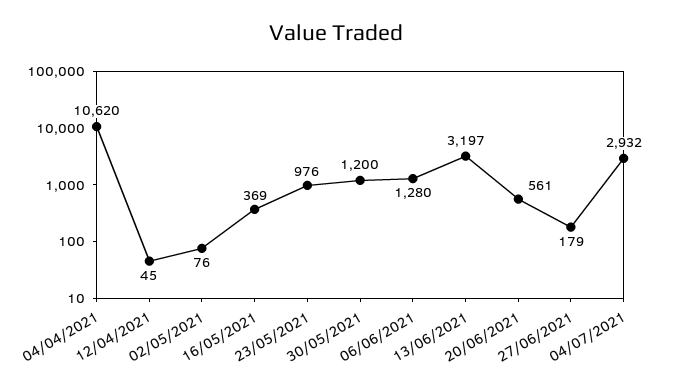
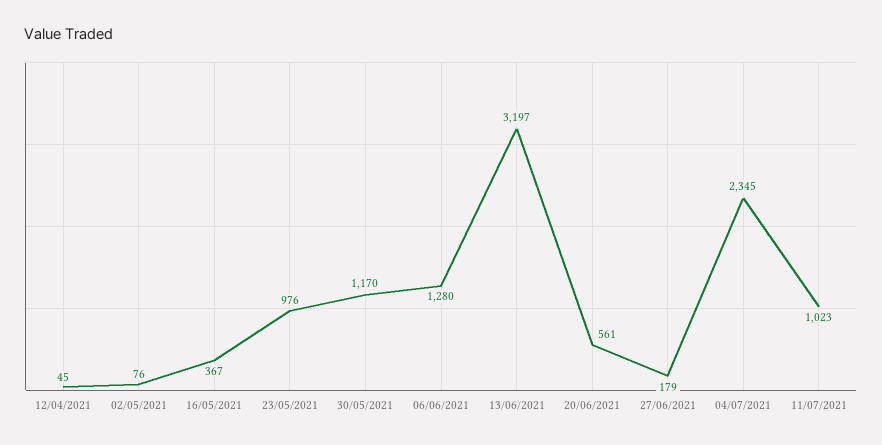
04/04/2021: 10620 -> none
16/05/2021: 369 -> 367
30/05/2021: 1200 -> 1170
04/07/2021: 2932 -> 2345
11/07/2021: none -> 1023

